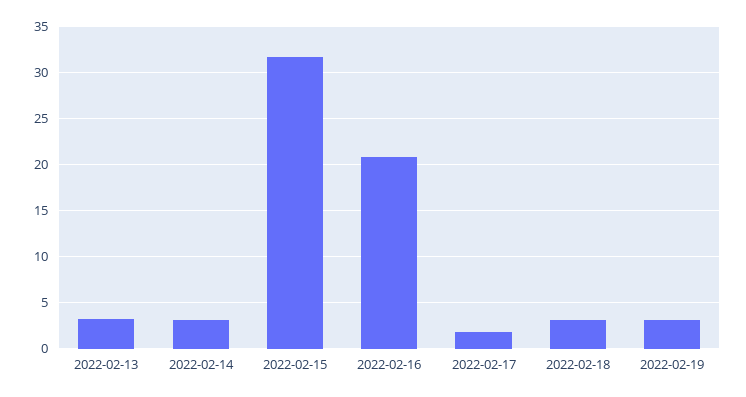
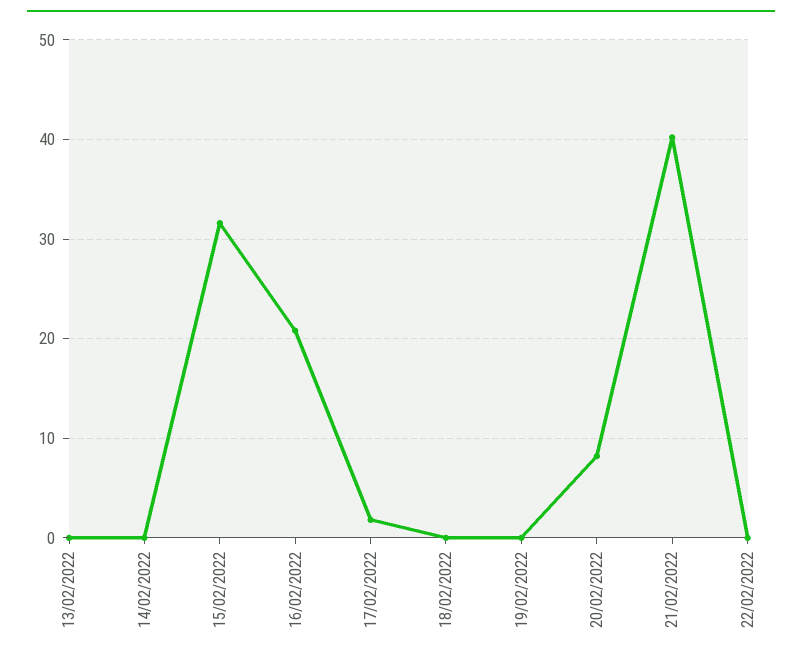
2022-02-13: 3 -> 0
2022-02-14: 3 -> 0
2022-02-18: 3 -> 0
2022-02-19: 3 -> 0
20/02/2022: none -> 8
21/02/2022: none -> 40
22/02/2022: none -> 0

